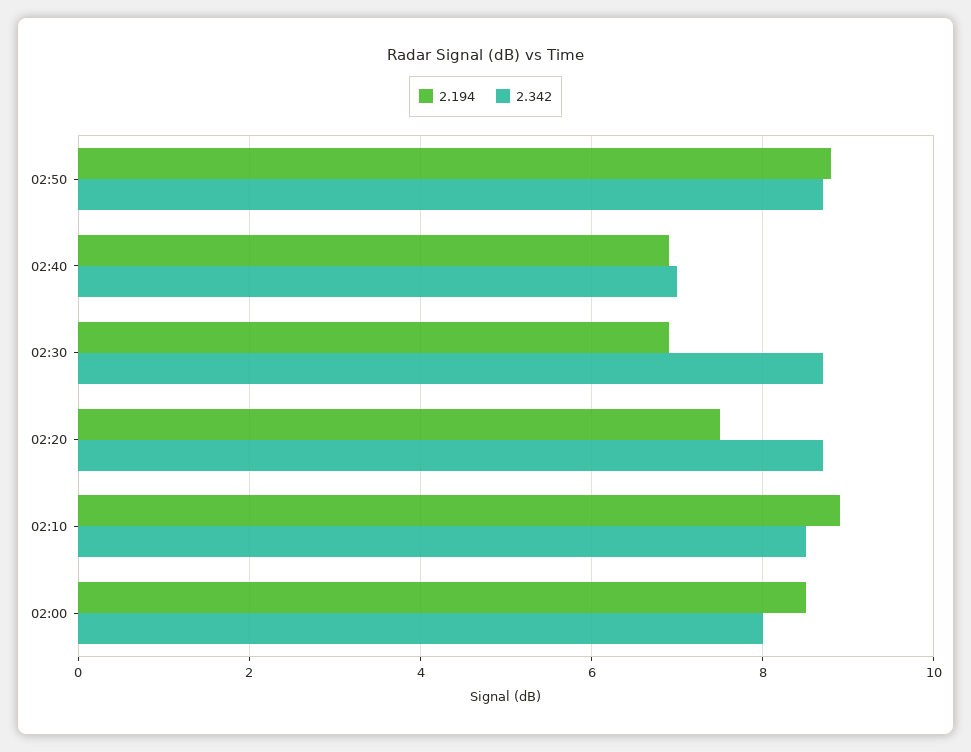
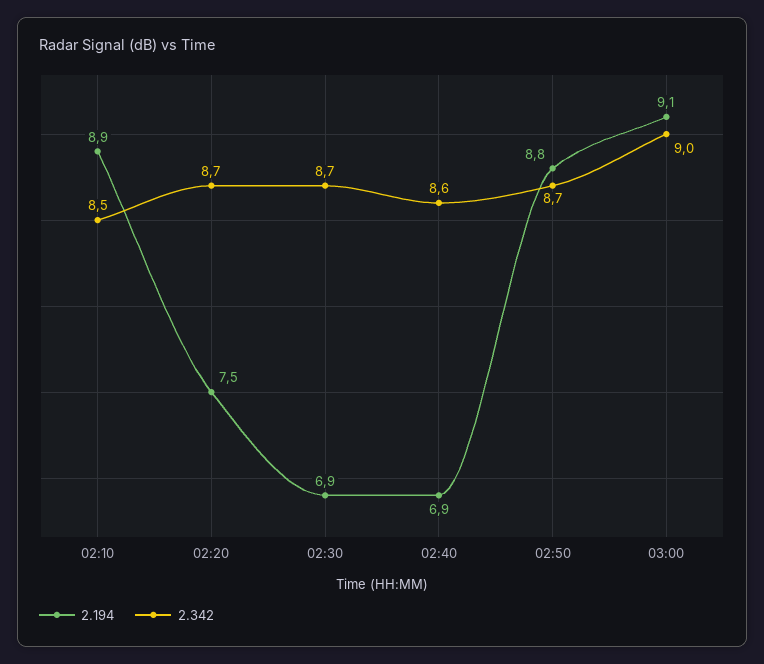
2.342, 02:40: 7 -> 8.6
2.194, 02:00: 8.5 -> none
2.342, 02:00: 8 -> none
2.194, 03:00: none -> 9.1
2.342, 03:00: none -> 9

